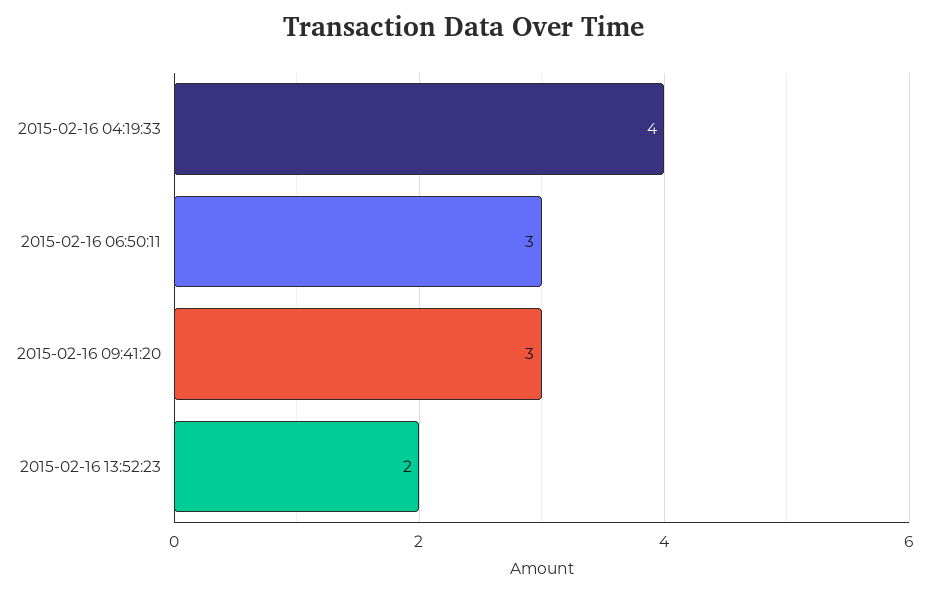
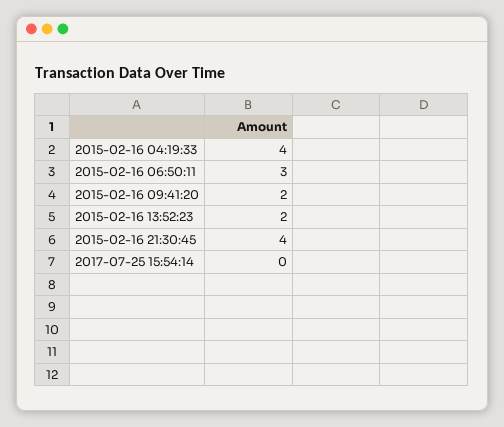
2015-02-16 09:41:20: 3 -> 2
2015-02-16 21:30:45: none -> 4
2017-07-25 15:54:14: none -> 0

